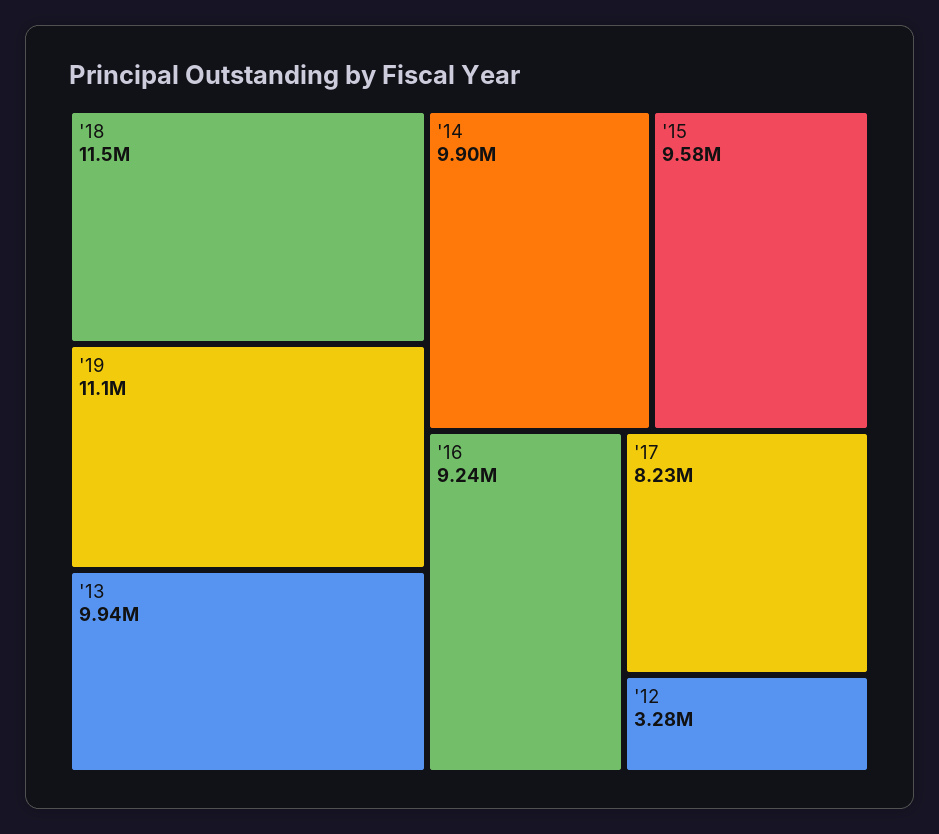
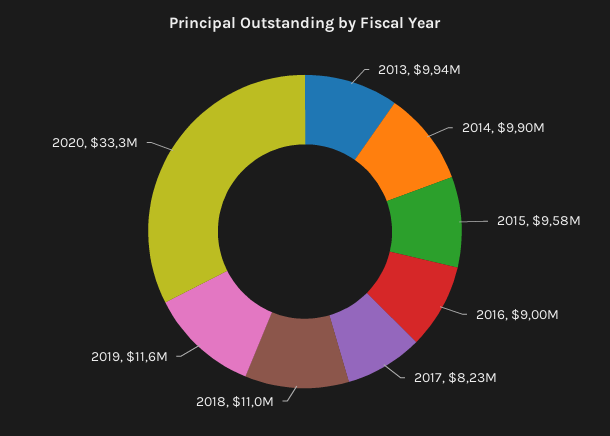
'18: 11500000 -> 11000000
'19: 11100000 -> 11600000
'16: 9240000 -> 9000000
'12: 3280000 -> none
2020: none -> 33300000

